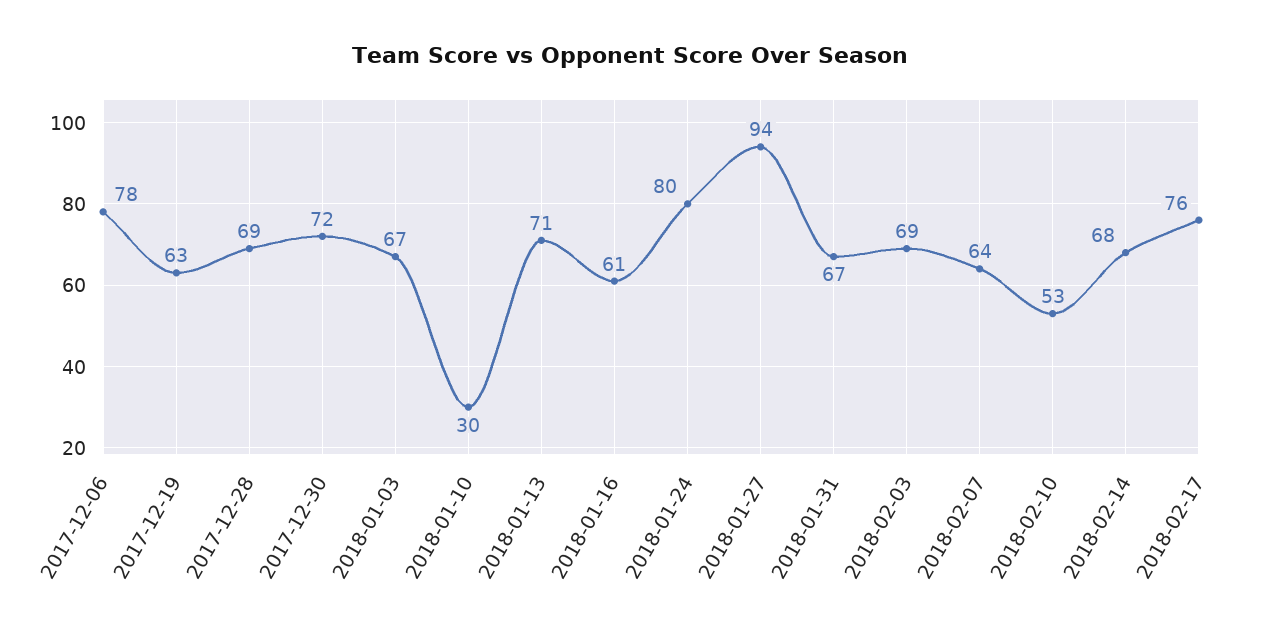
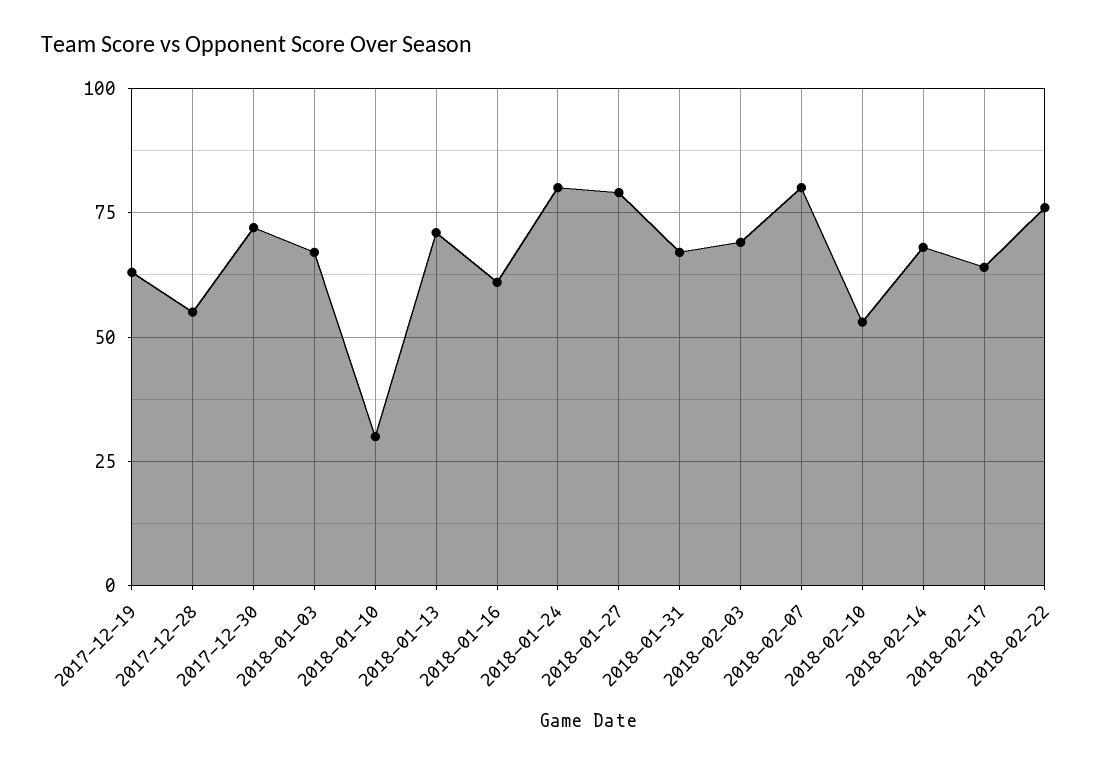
2017-12-06: 78 -> none
2017-12-28: 69 -> 55
2018-01-27: 94 -> 80
2018-02-07: 64 -> 80
2018-02-17: 76 -> 65
2018-02-22: none -> 75

